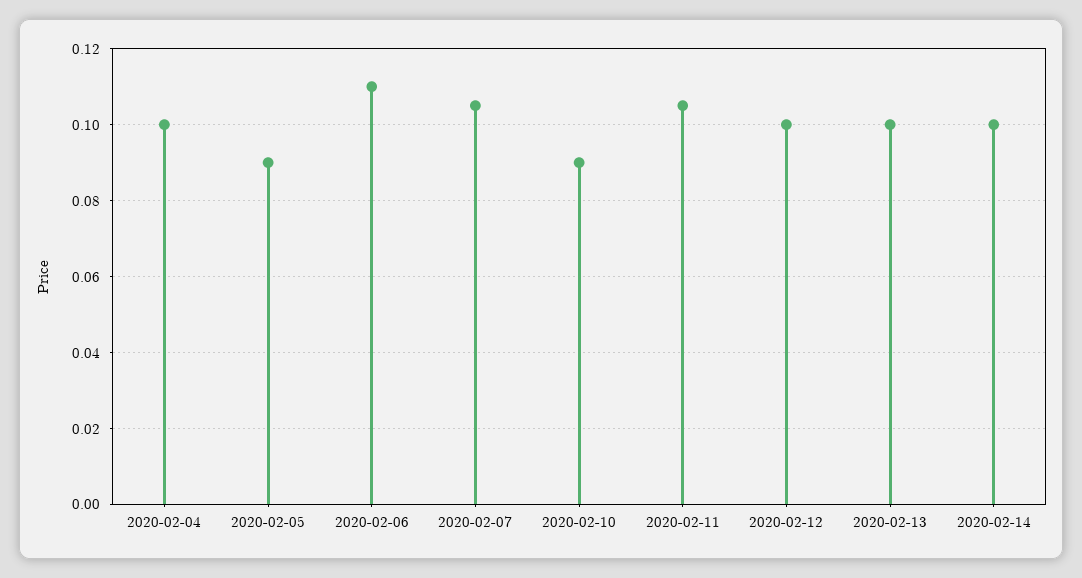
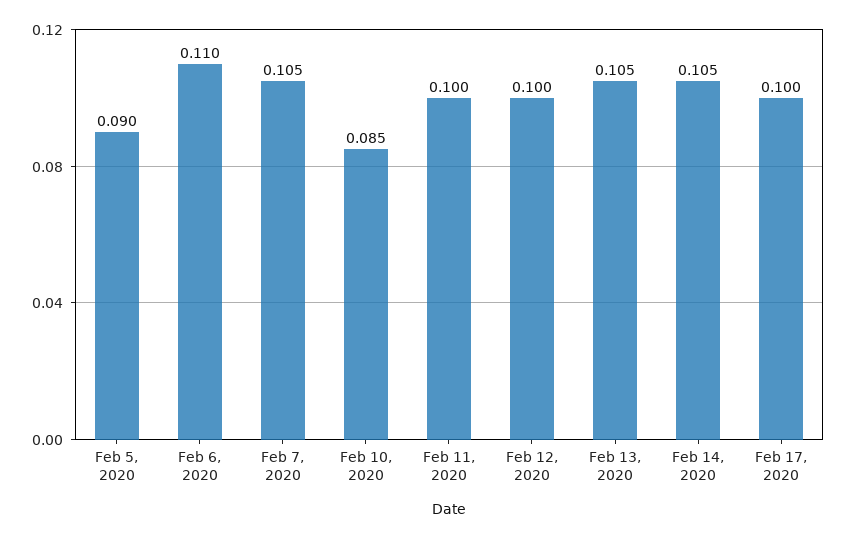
2020-02-04: 0.1 -> none
2020-02-10: 0.09 -> 0.085
2020-02-11: 0.105 -> 0.1
2020-02-13: 0.1 -> 0.105
2020-02-14: 0.1 -> 0.105
Feb 17, 2020: none -> 0.1

